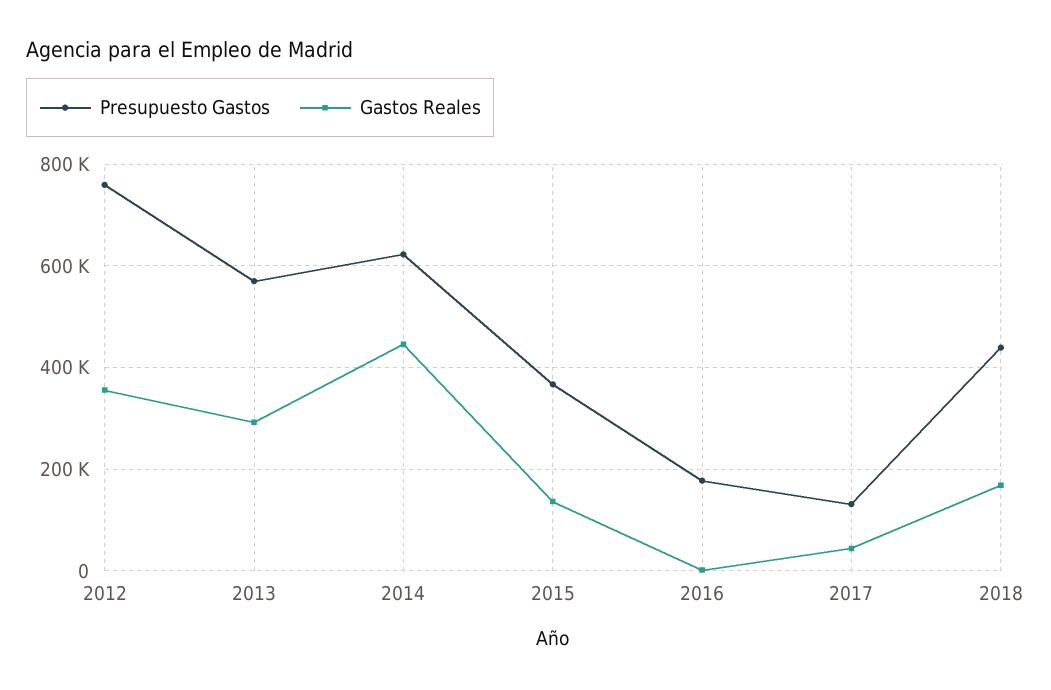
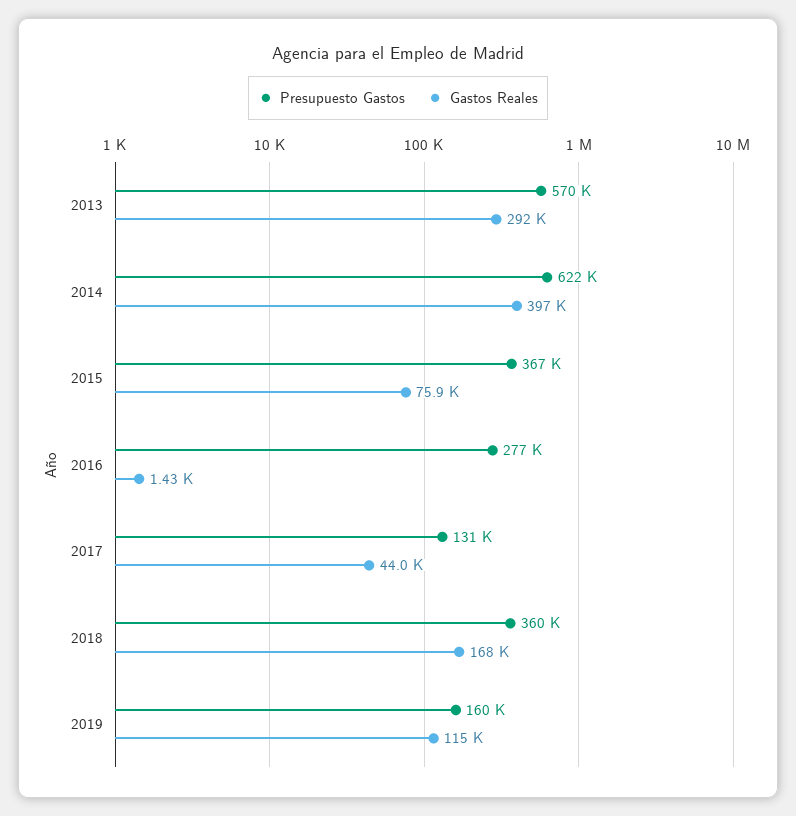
Presupuesto Gastos, 2012: 760000 -> none
Gastos Reales, 2012: 360000 -> none
Gastos Reales, 2014: 440000 -> 397000
Gastos Reales, 2015: 140000 -> 75900
Presupuesto Gastos, 2016: 180000 -> 277000
Presupuesto Gastos, 2018: 440000 -> 360000
Presupuesto Gastos, 2019: none -> 160000
Gastos Reales, 2019: none -> 115000

